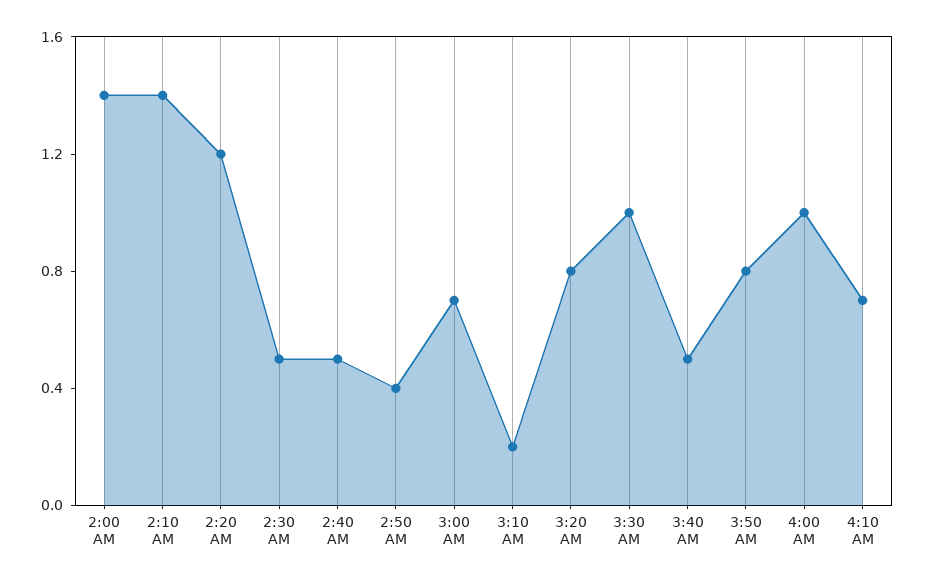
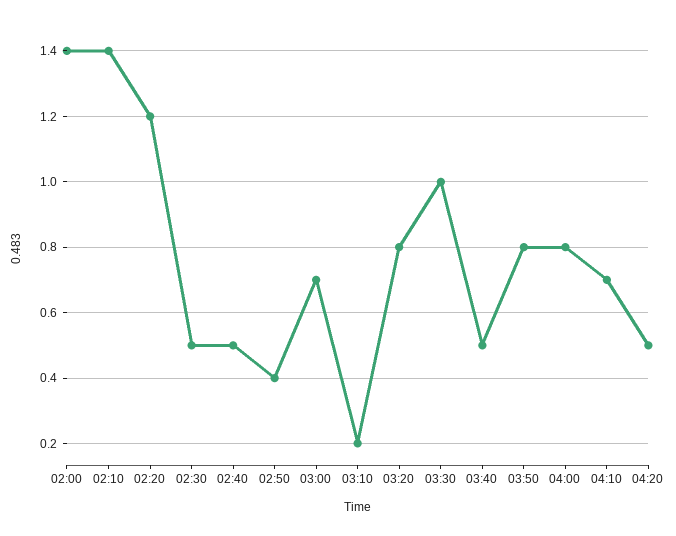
4:00 AM: 1 -> 0.8
04:20: none -> 0.5

